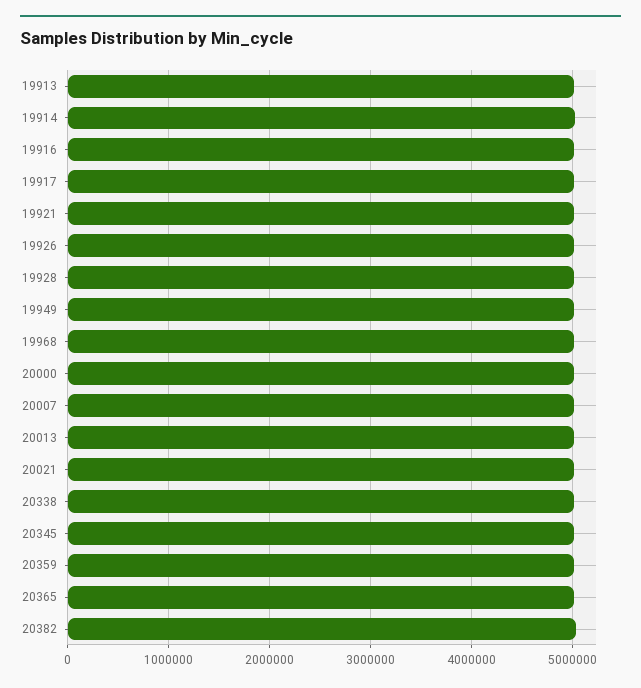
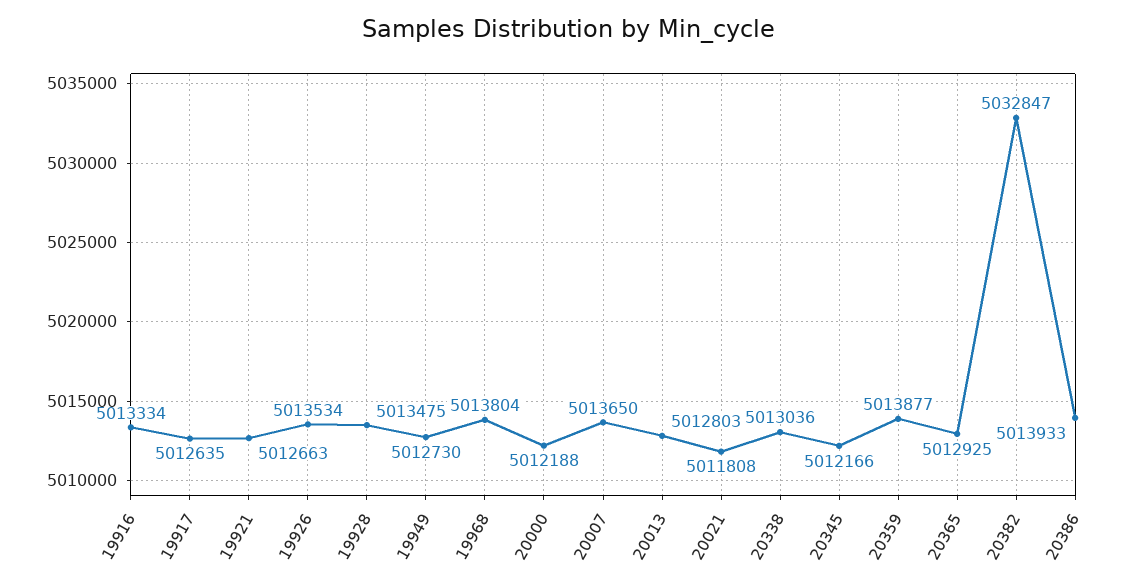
19913: 5000000 -> none
19914: 5000000 -> none
20386: none -> 5013933

